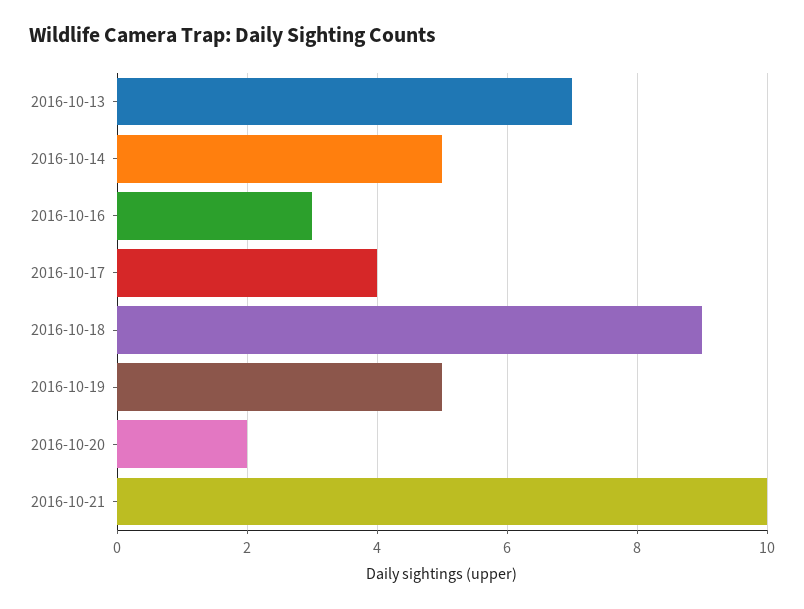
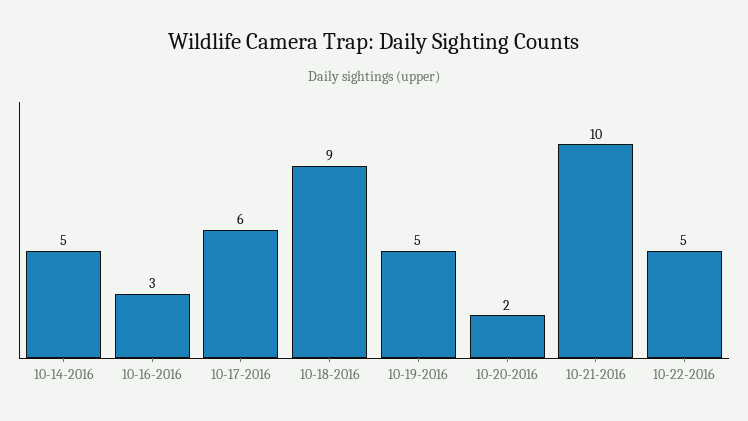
2016-10-13: 7 -> none
2016-10-17: 4 -> 6
10-22-2016: none -> 5

